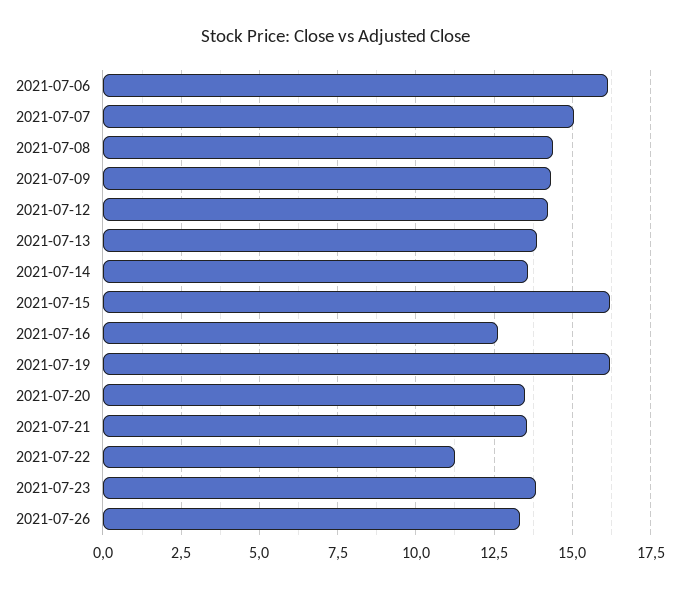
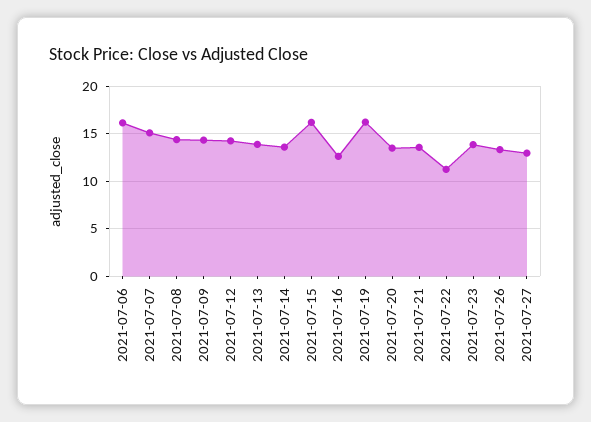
2021-07-27: none -> 13

